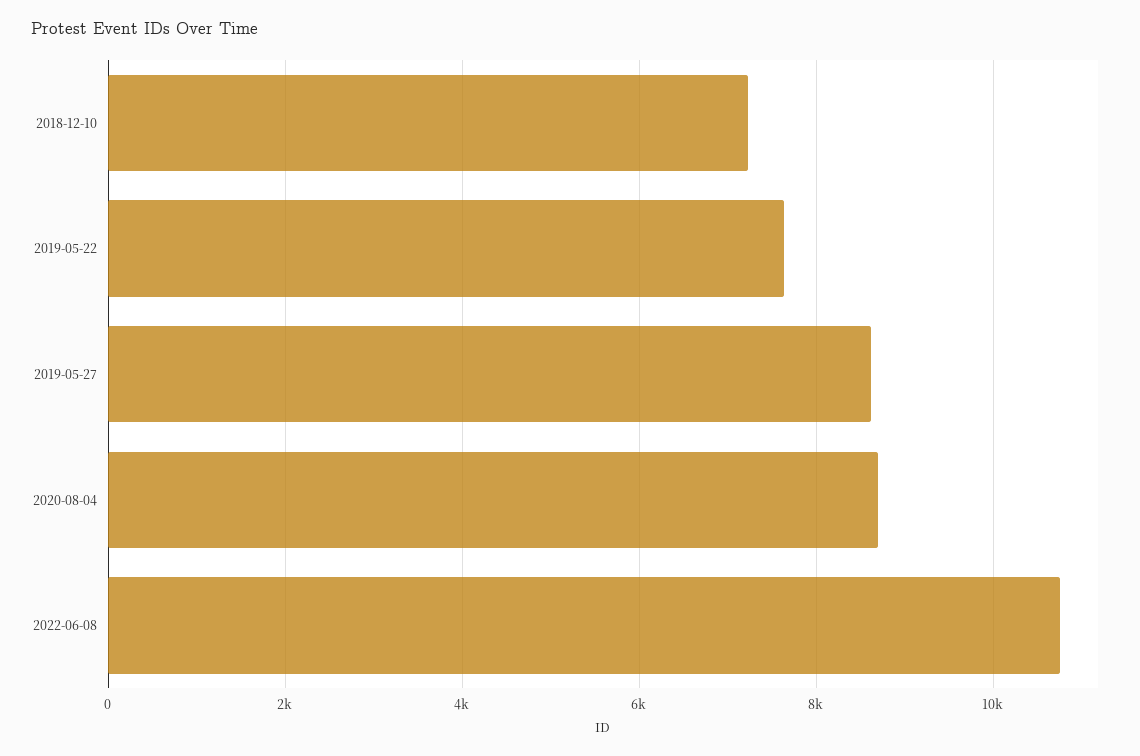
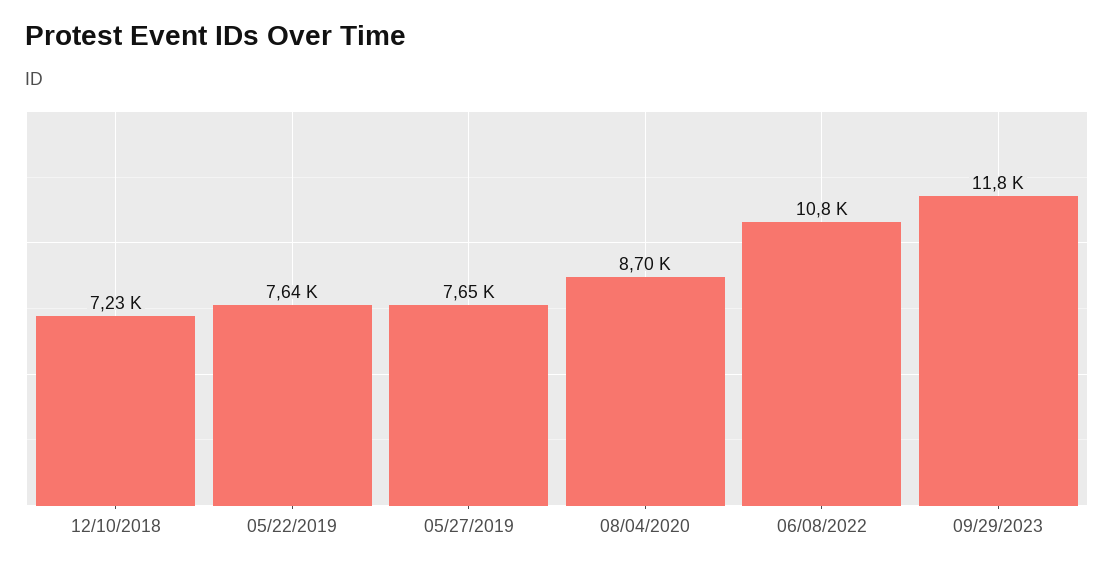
2019-05-27: 8600 -> 7650
09/29/2023: none -> 11800

